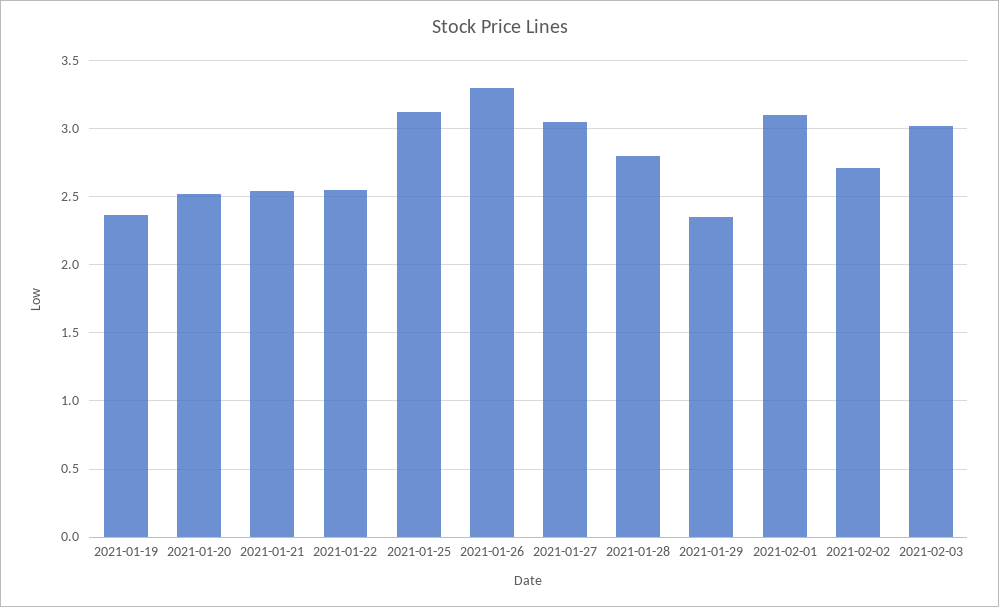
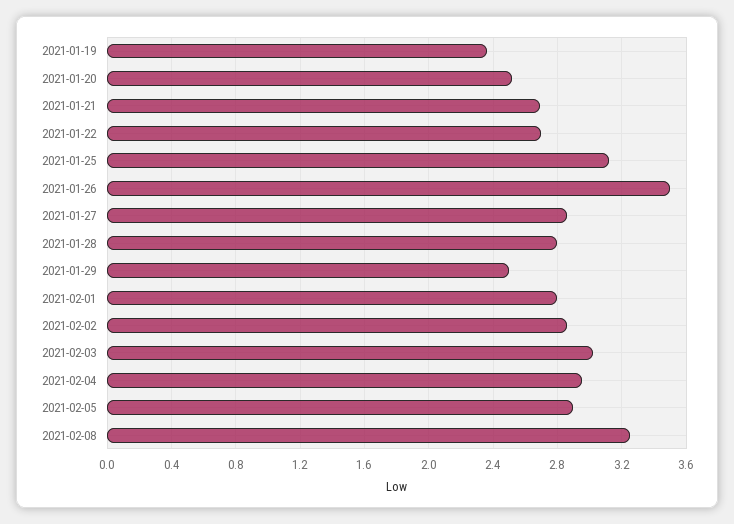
2021-01-21: 2.55 -> 2.7
2021-01-22: 2.55 -> 2.7
2021-01-26: 3.3 -> 3.5
2021-01-27: 3.05 -> 2.85
2021-01-29: 2.35 -> 2.5
2021-02-01: 3.1 -> 2.8
2021-02-02: 2.7 -> 2.85
2021-02-04: none -> 2.95
2021-02-05: none -> 2.9
2021-02-08: none -> 3.25

